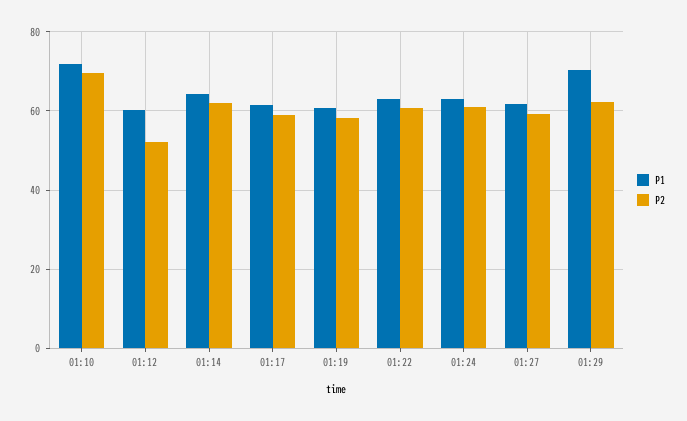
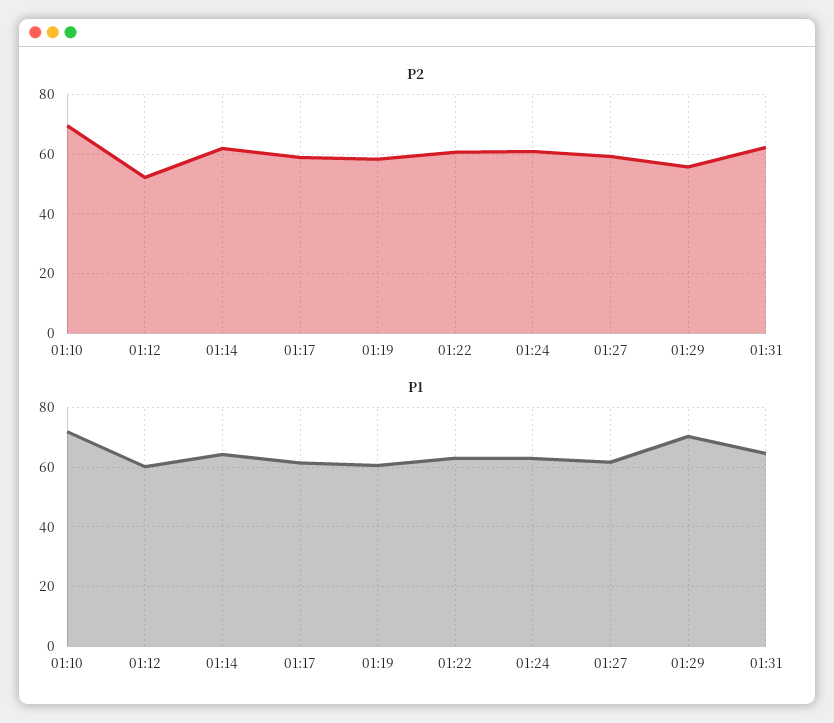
P2, 01:29: 62 -> 55
P2, 01:31: none -> 62.5
P1, 01:31: none -> 65

